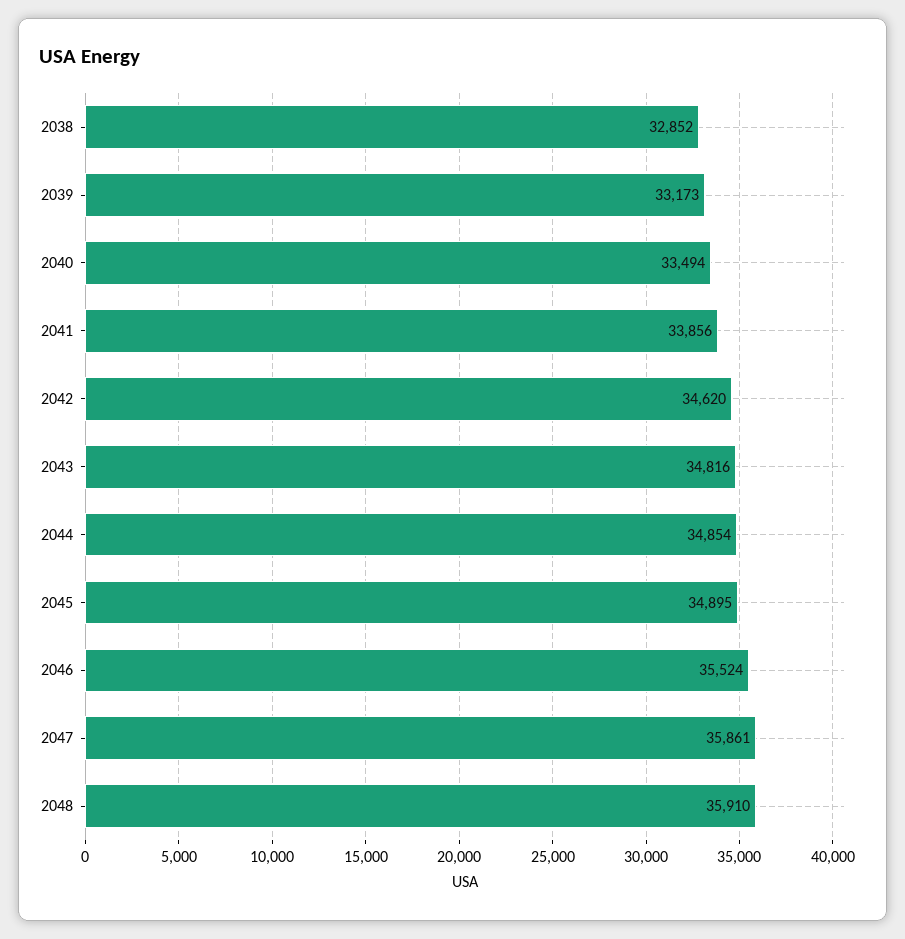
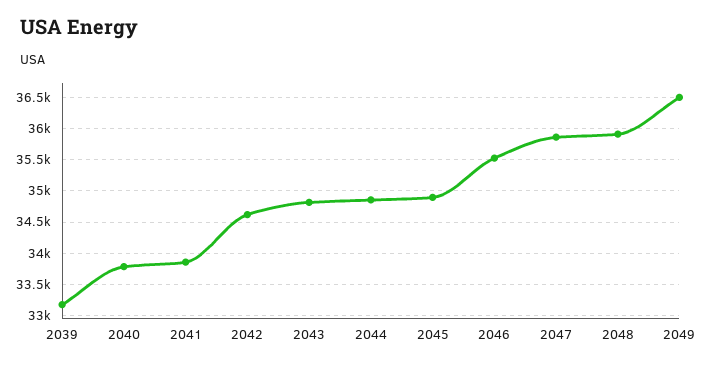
2038: 32852 -> none
2040: 33494 -> 33800
2049: none -> 36500

